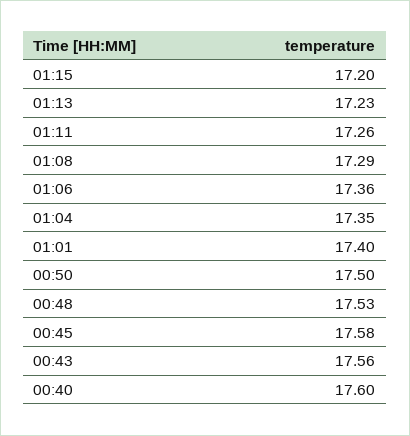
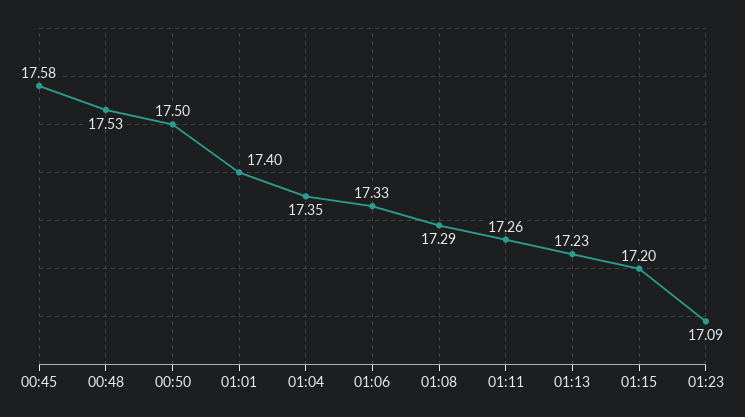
01:06: 17.36 -> 17.33
00:43: 17.56 -> none
00:40: 17.6 -> none
01:23: none -> 17.09

